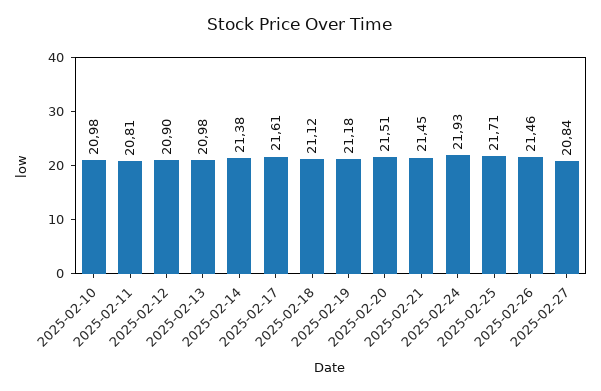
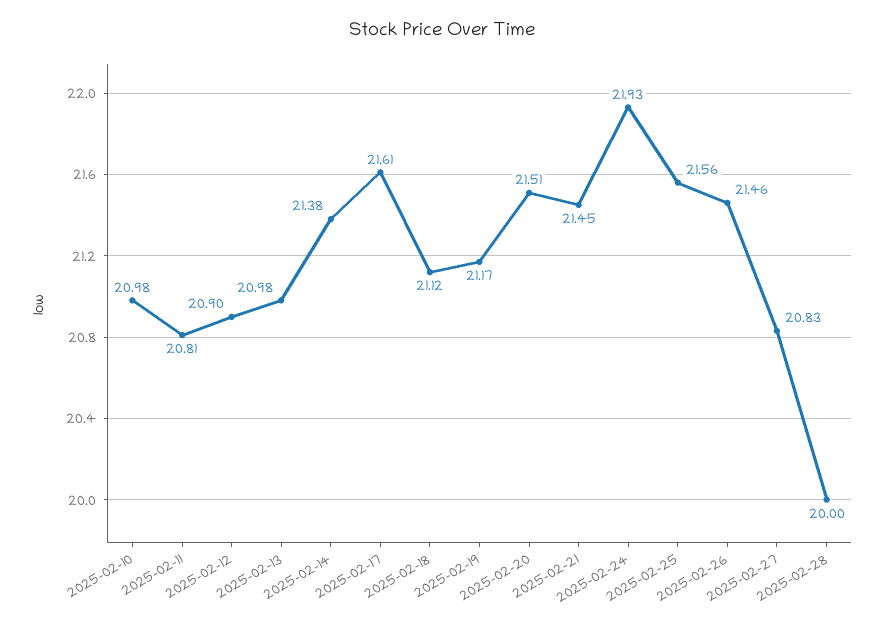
2025-02-19: 21.18 -> 21.17
2025-02-25: 21.71 -> 21.56
2025-02-27: 20.84 -> 20.83
2025-02-28: none -> 20

